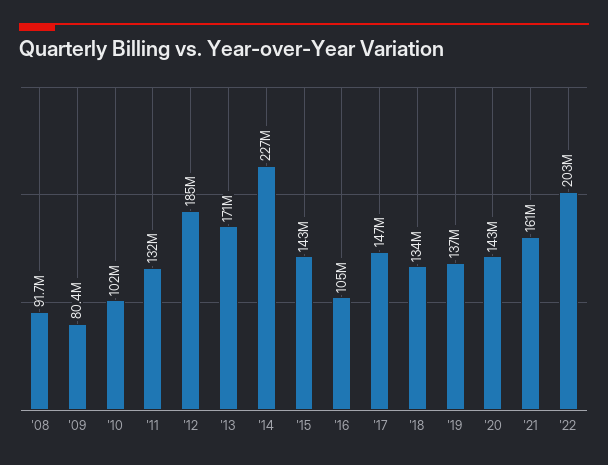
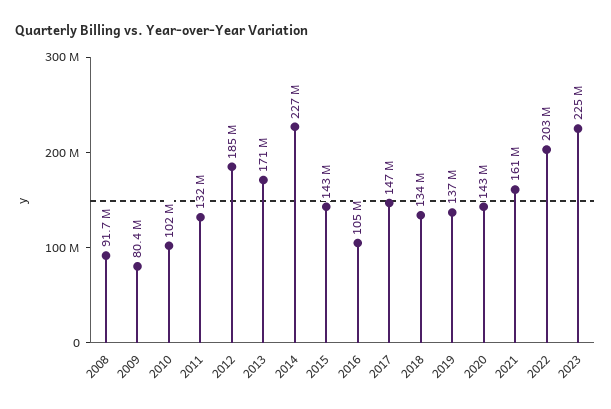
2023: none -> 225000000

